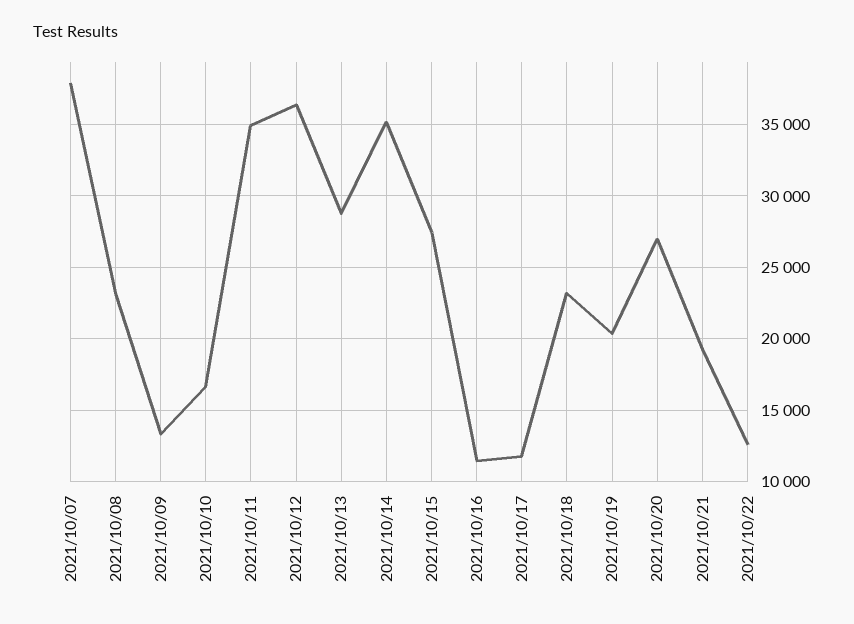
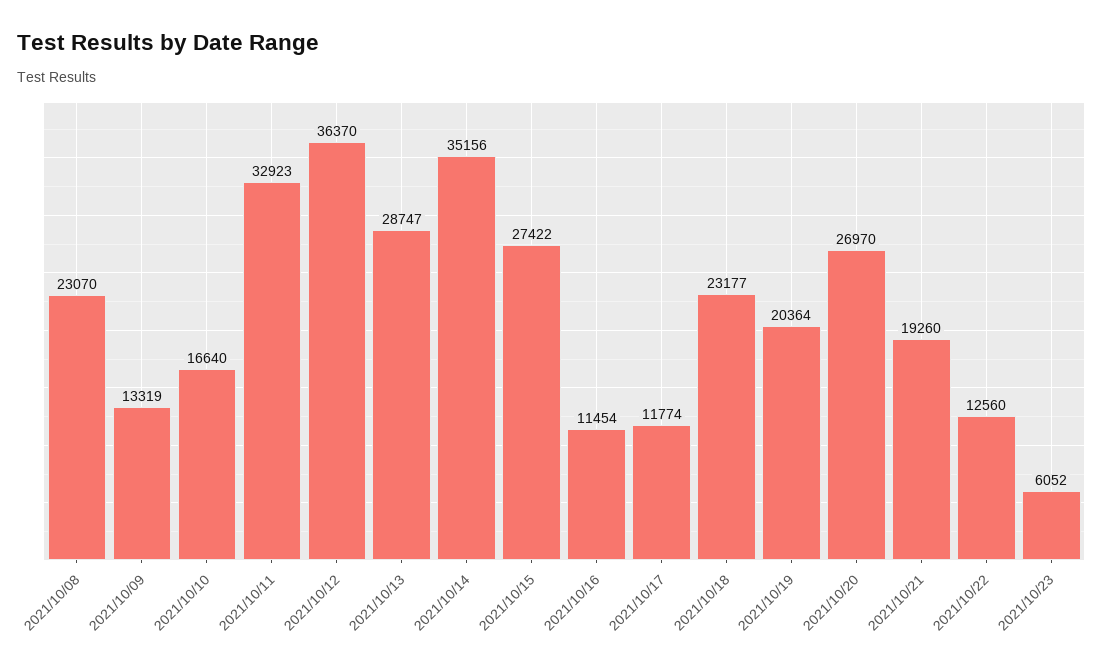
2021/10/07: 38000 -> none
2021/10/11: 35000 -> 32923
2021/10/23: none -> 6052

